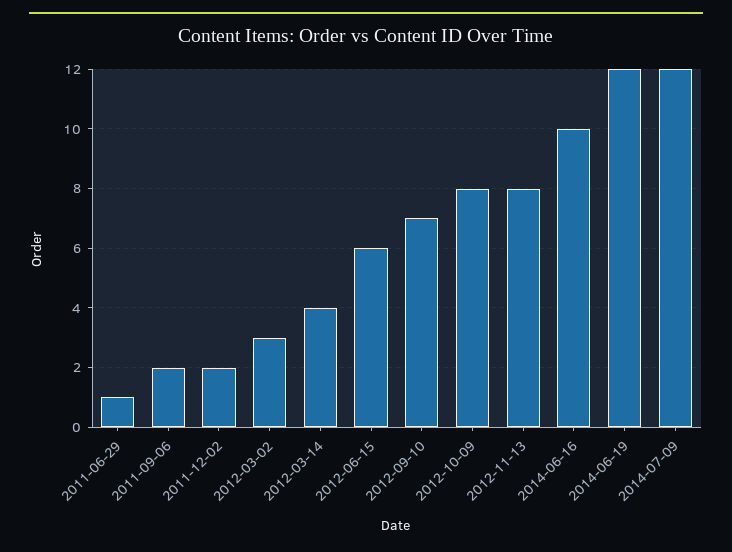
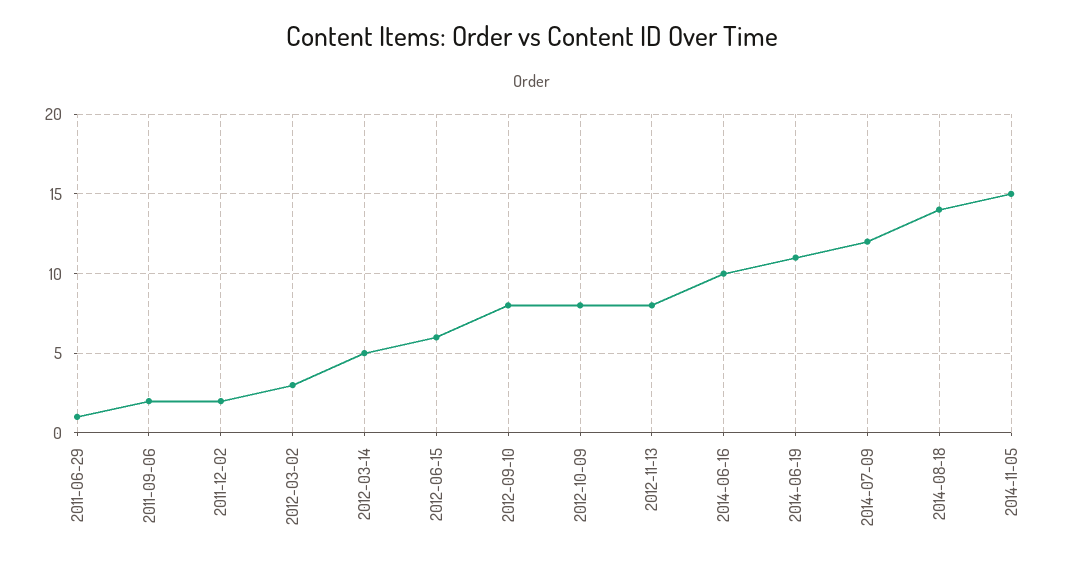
2012-03-14: 4 -> 5
2012-09-10: 7 -> 8
2014-06-19: 12 -> 11
2014-08-18: none -> 14
2014-11-05: none -> 15

